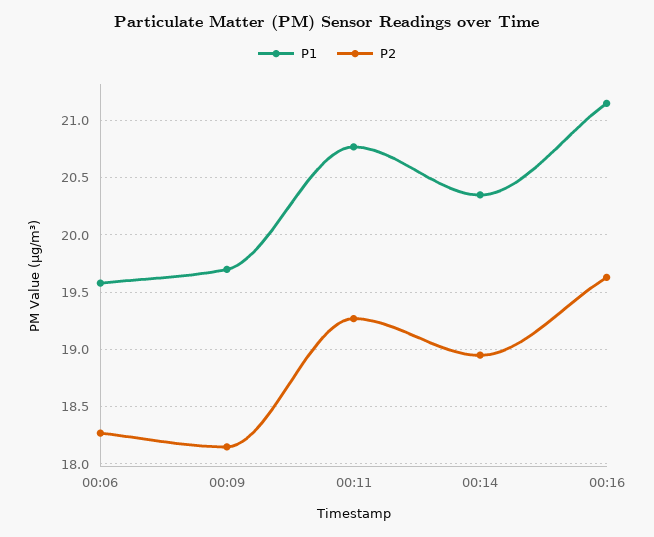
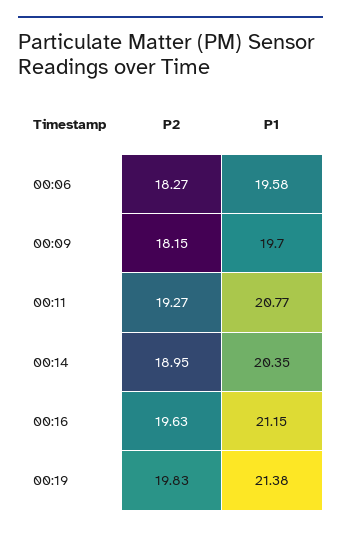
P2, 00:19: none -> 19.83
P1, 00:19: none -> 21.38

